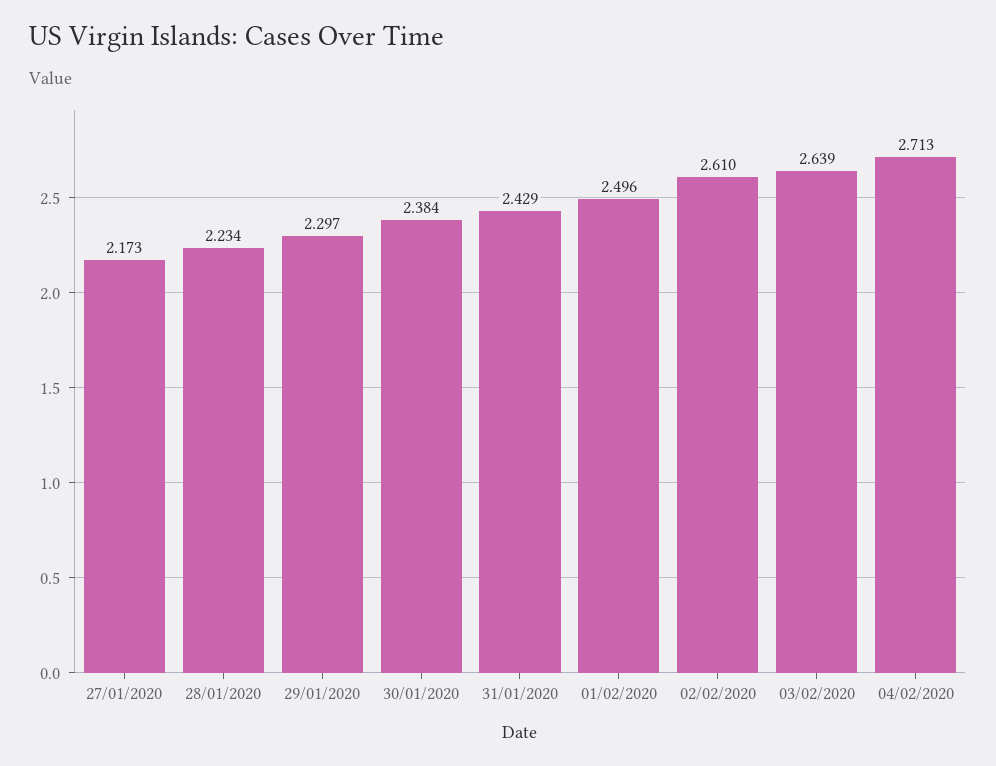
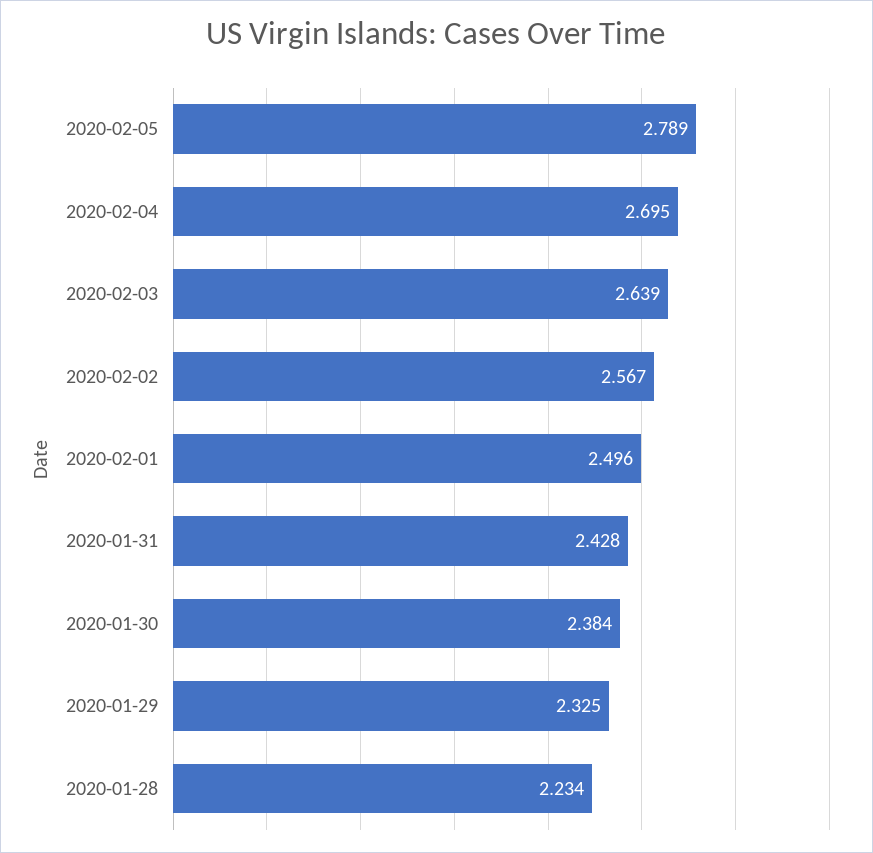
27/01/2020: 2.173 -> none
29/01/2020: 2.297 -> 2.325
31/01/2020: 2.429 -> 2.428
02/02/2020: 2.61 -> 2.567
04/02/2020: 2.713 -> 2.695
2020-02-05: none -> 2.789

